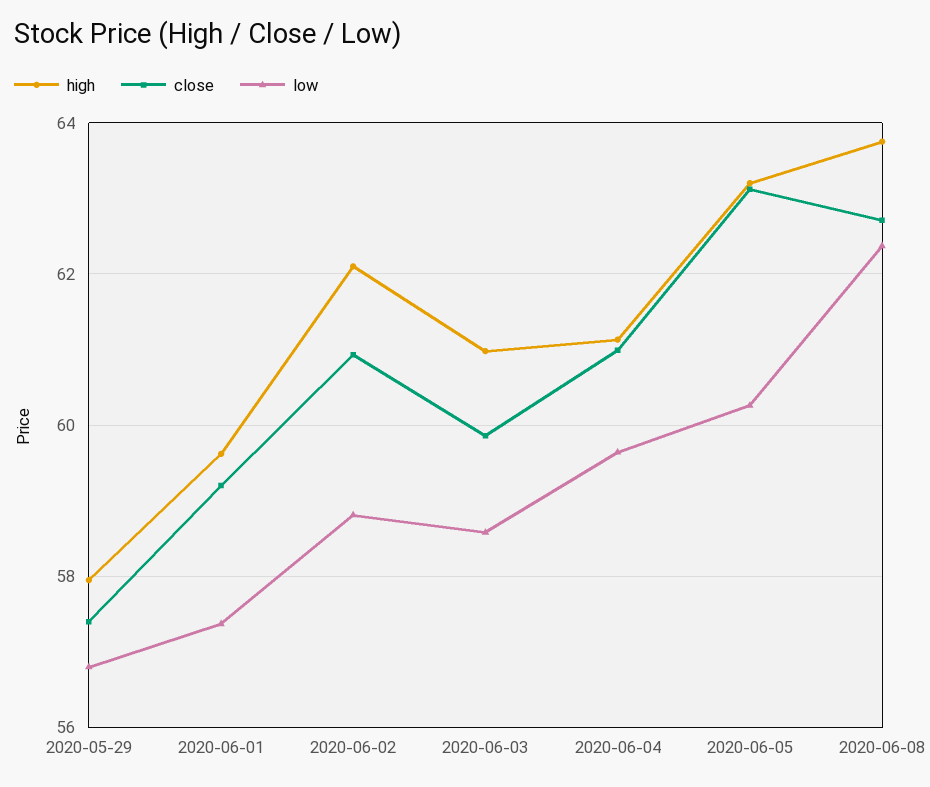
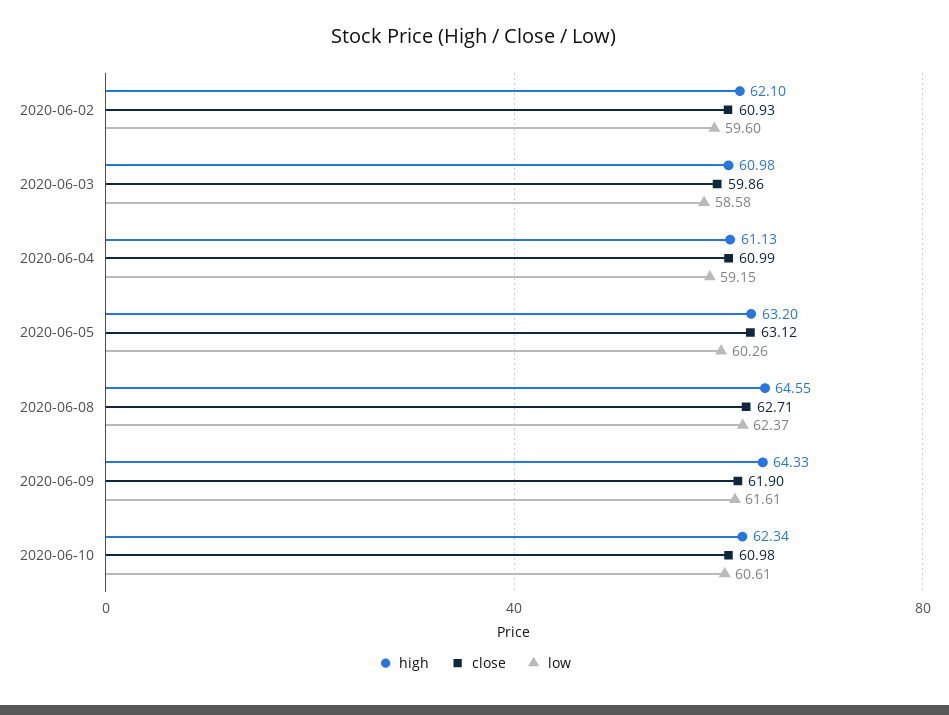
high, 2020-05-29: 58 -> none
close, 2020-05-29: 57.4 -> none
low, 2020-05-29: 56.8 -> none
high, 2020-06-01: 59.6 -> none
close, 2020-06-01: 59.2 -> none
low, 2020-06-01: 57.4 -> none
low, 2020-06-02: 58.8 -> 59.6
low, 2020-06-04: 59.6 -> 59.15
high, 2020-06-08: 63.8 -> 64.55
high, 2020-06-09: none -> 64.33
close, 2020-06-09: none -> 61.9
low, 2020-06-09: none -> 61.61
high, 2020-06-10: none -> 62.34
close, 2020-06-10: none -> 60.98
low, 2020-06-10: none -> 60.61

